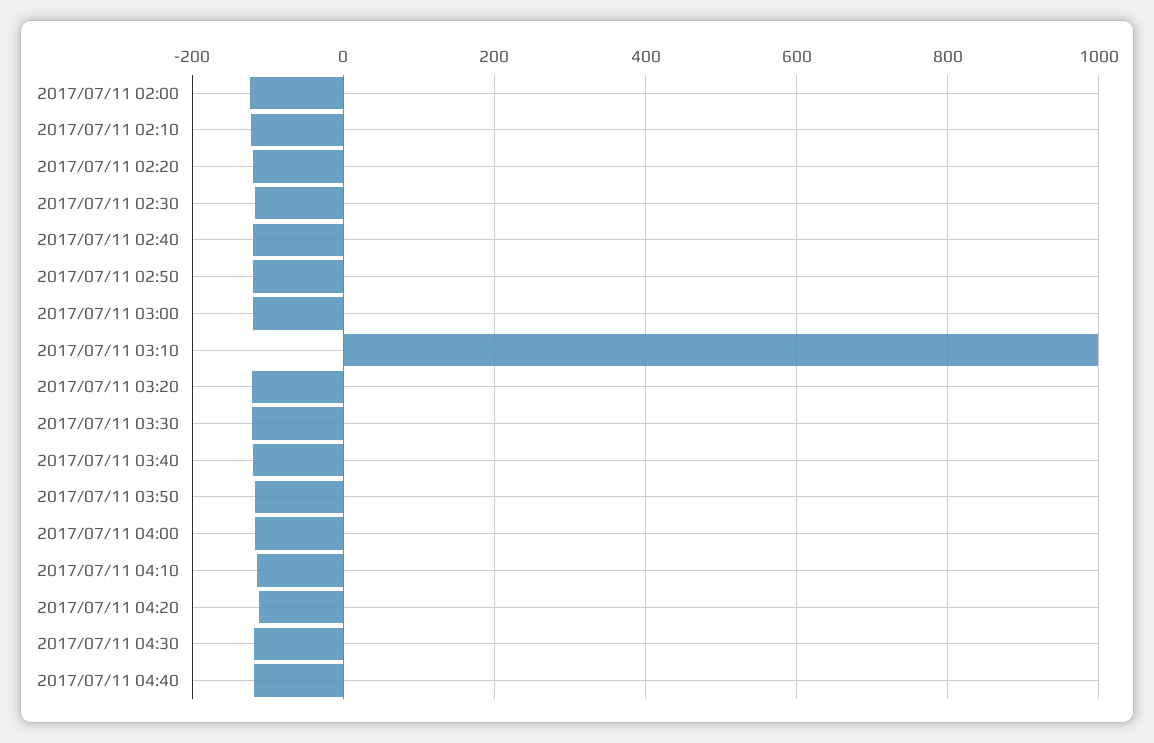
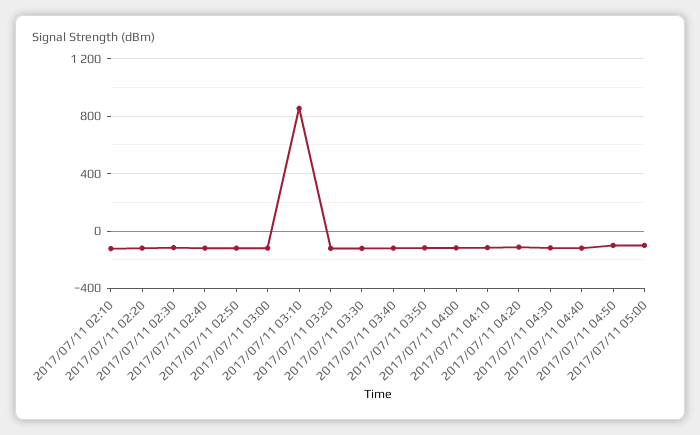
2017/07/11 02:00: -120 -> none
2017/07/11 03:10: 1000 -> 850
2017/07/11 04:50: none -> -100
2017/07/11 05:00: none -> -100

